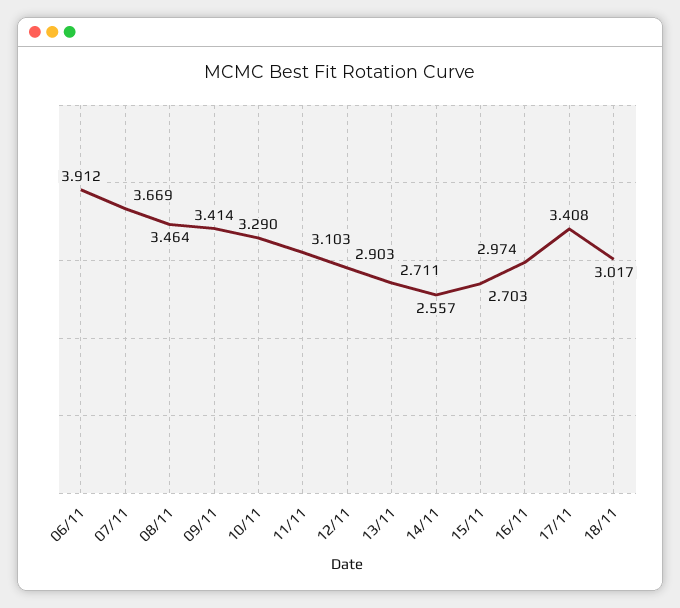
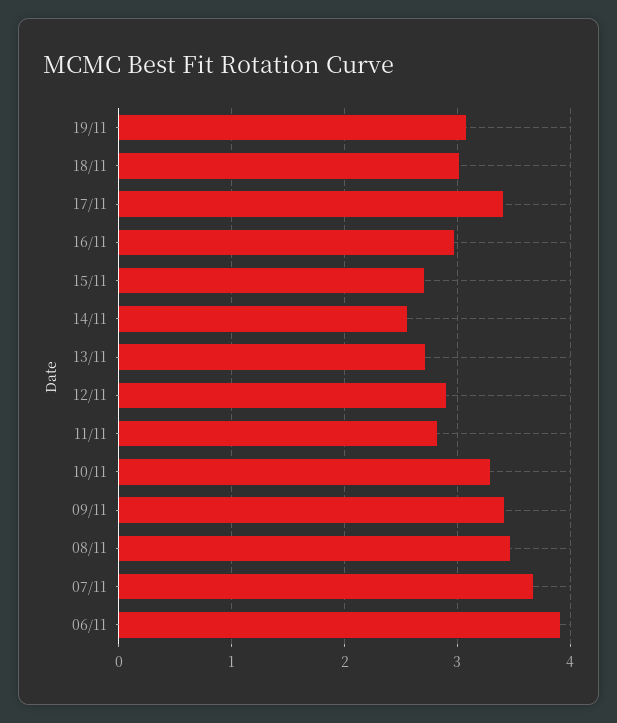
11/11: 3.103 -> 2.8
19/11: none -> 3.1

